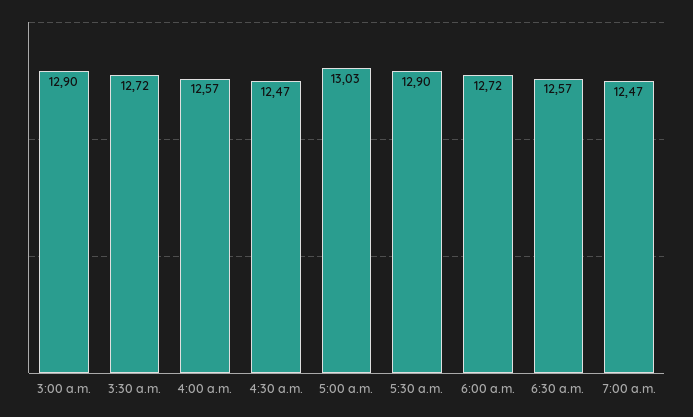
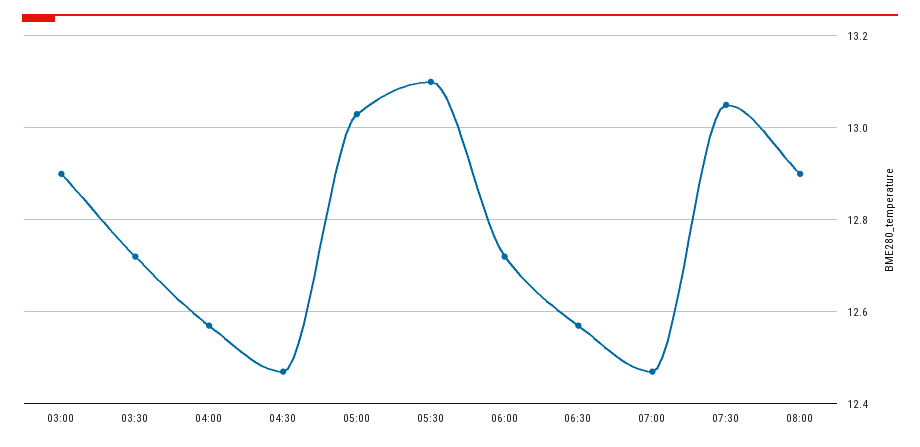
5:30 a.m.: 12.9 -> 13.1
07:30: none -> 13.05
08:00: none -> 12.9

